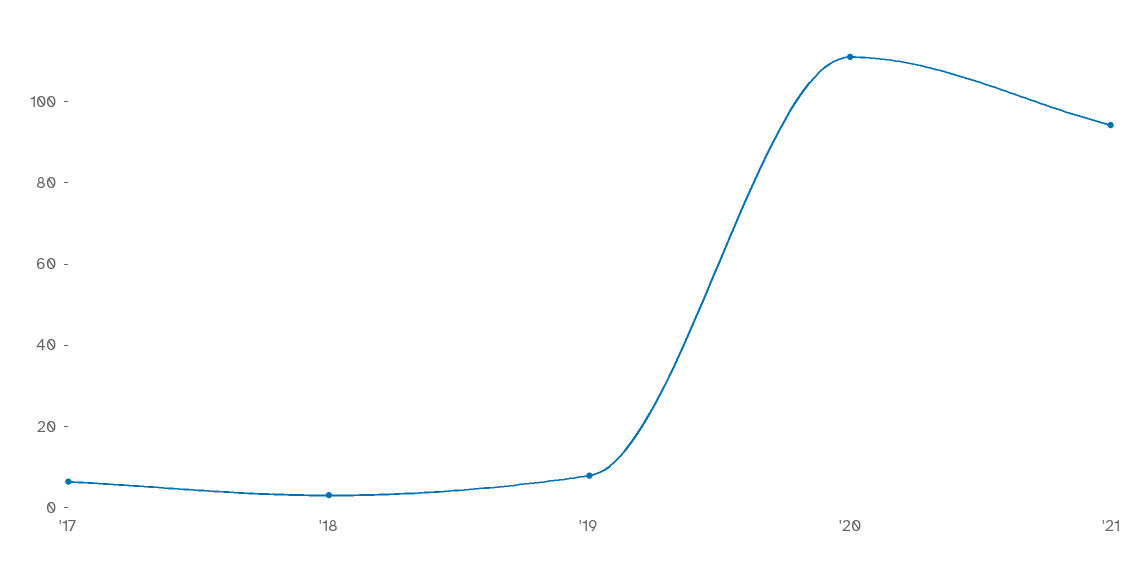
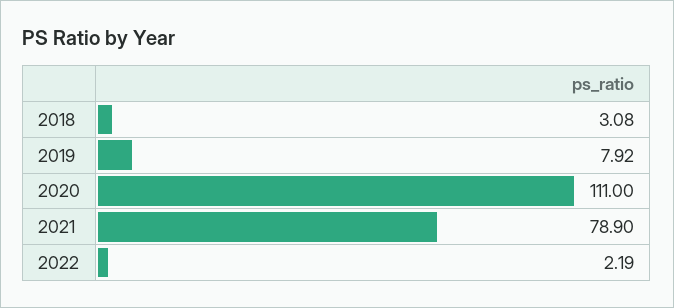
'17: 5 -> none
'21: 95 -> 78.9
2022: none -> 2.19

